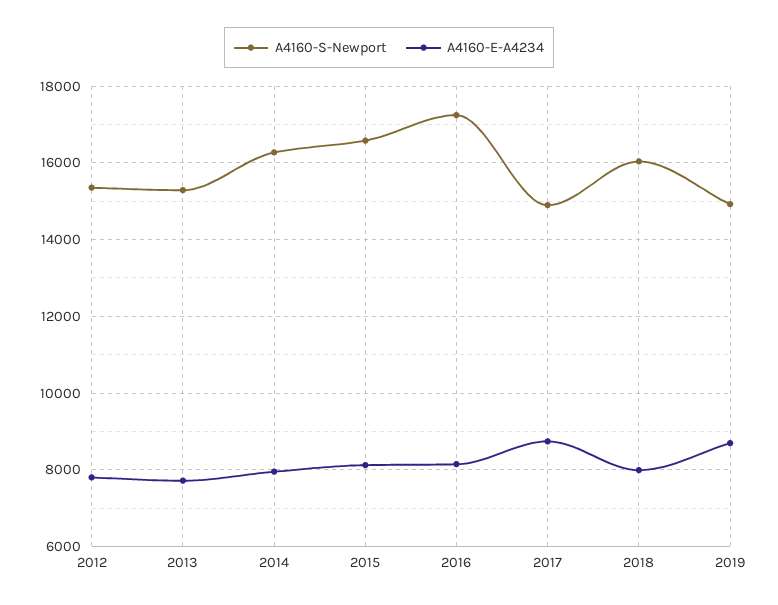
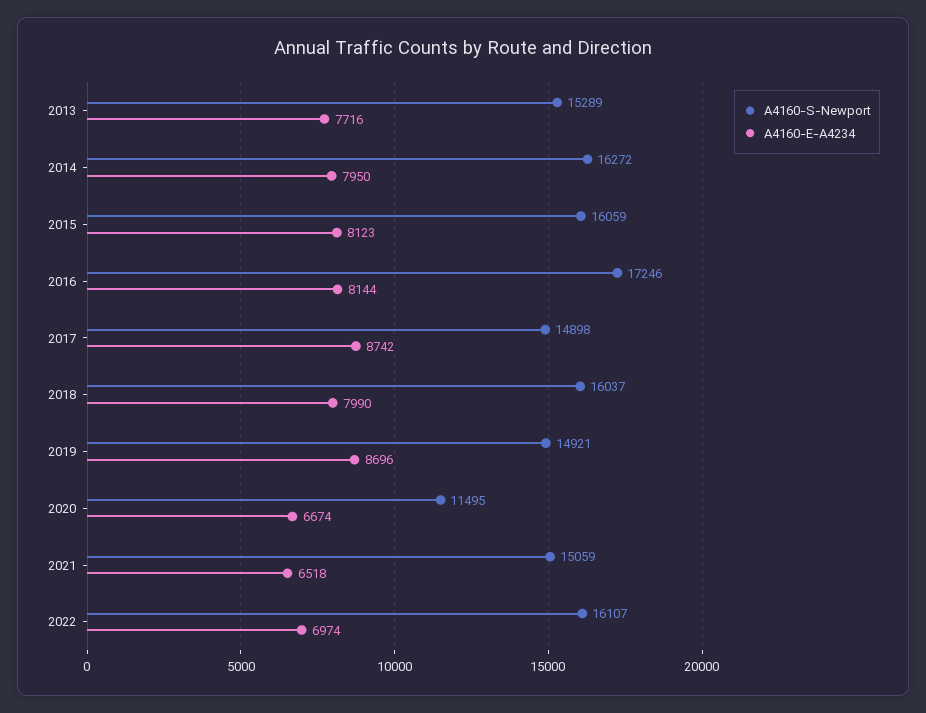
A4160-S-Newport, 2012: 15400 -> none
A4160-E-A4234, 2012: 7800 -> none
A4160-S-Newport, 2015: 16600 -> 16059
A4160-S-Newport, 2020: none -> 11495
A4160-E-A4234, 2020: none -> 6674
A4160-S-Newport, 2021: none -> 15059
A4160-E-A4234, 2021: none -> 6518
A4160-S-Newport, 2022: none -> 16107
A4160-E-A4234, 2022: none -> 6974

